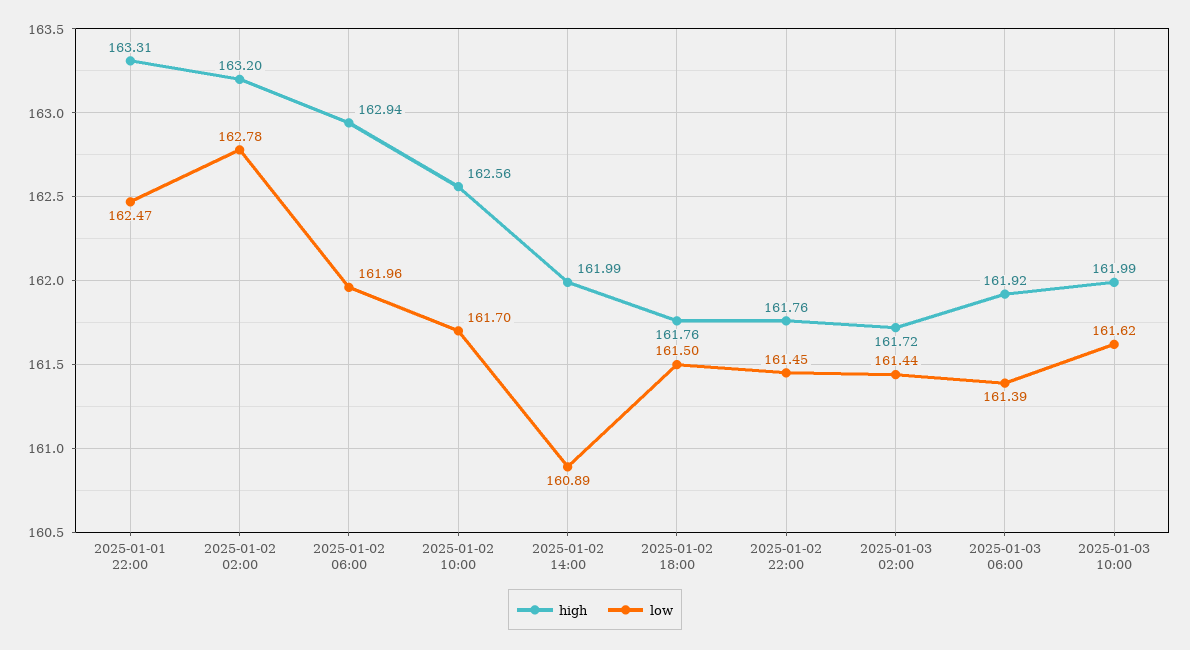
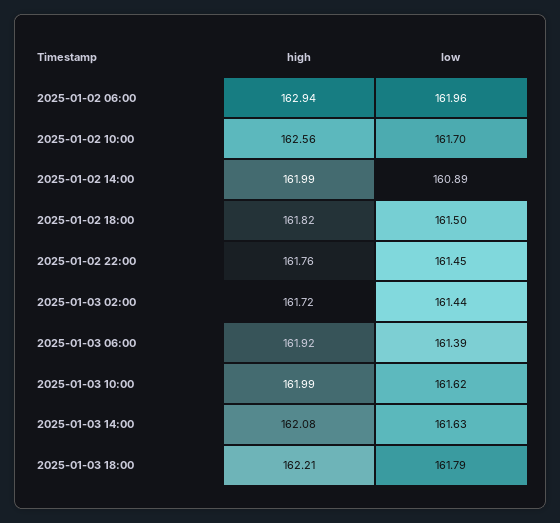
high, 2025-01-01 22:00: 163.31 -> none
low, 2025-01-01 22:00: 162.47 -> none
high, 2025-01-02 02:00: 163.2 -> none
low, 2025-01-02 02:00: 162.78 -> none
high, 2025-01-02 18:00: 161.76 -> 161.82
high, 2025-01-03 14:00: none -> 162.08
low, 2025-01-03 14:00: none -> 161.63
high, 2025-01-03 18:00: none -> 162.21
low, 2025-01-03 18:00: none -> 161.79

